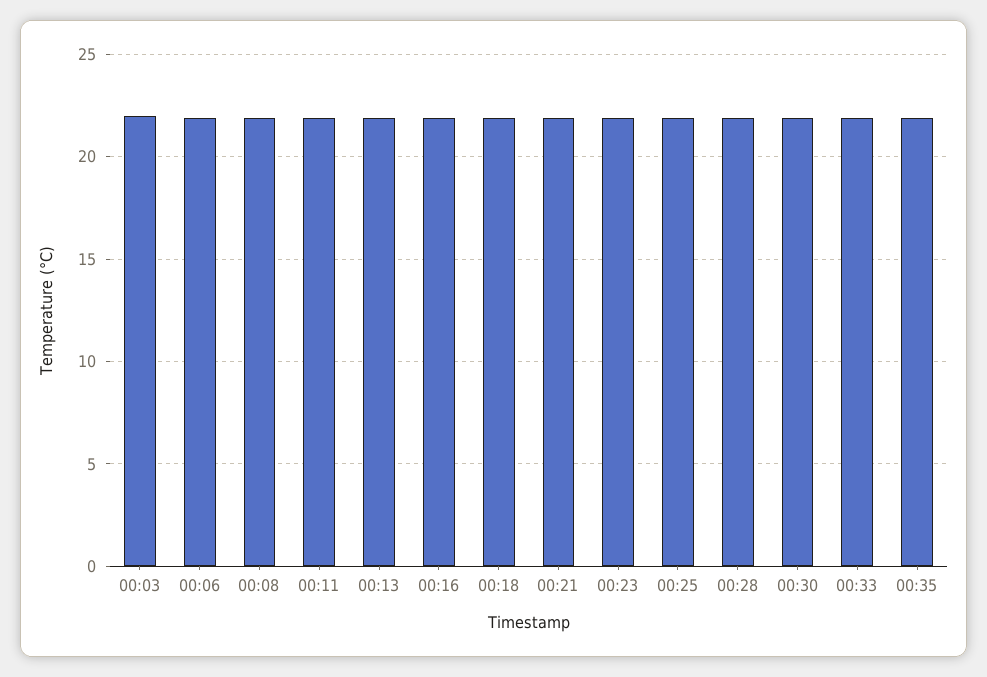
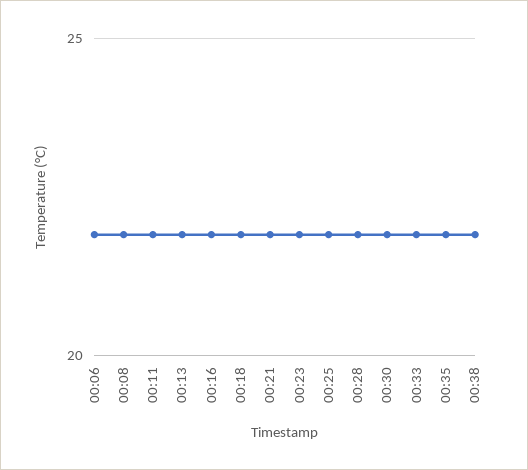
00:03: 22 -> none
00:38: none -> 22

